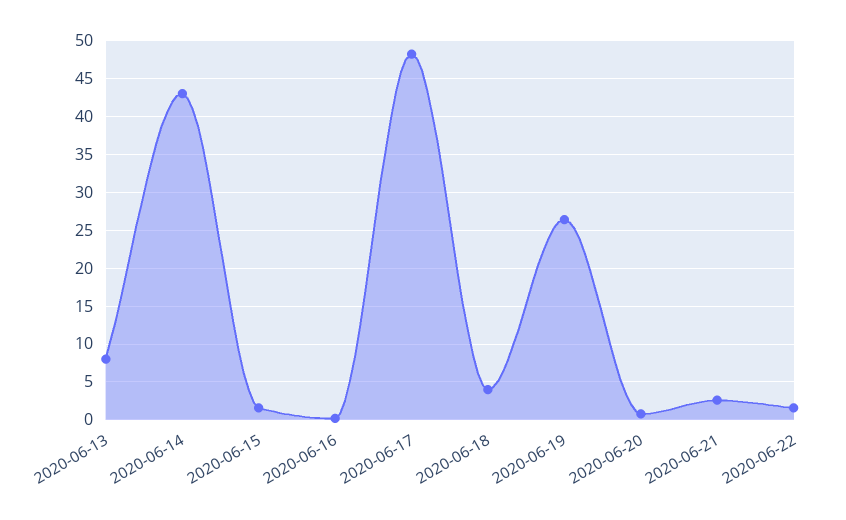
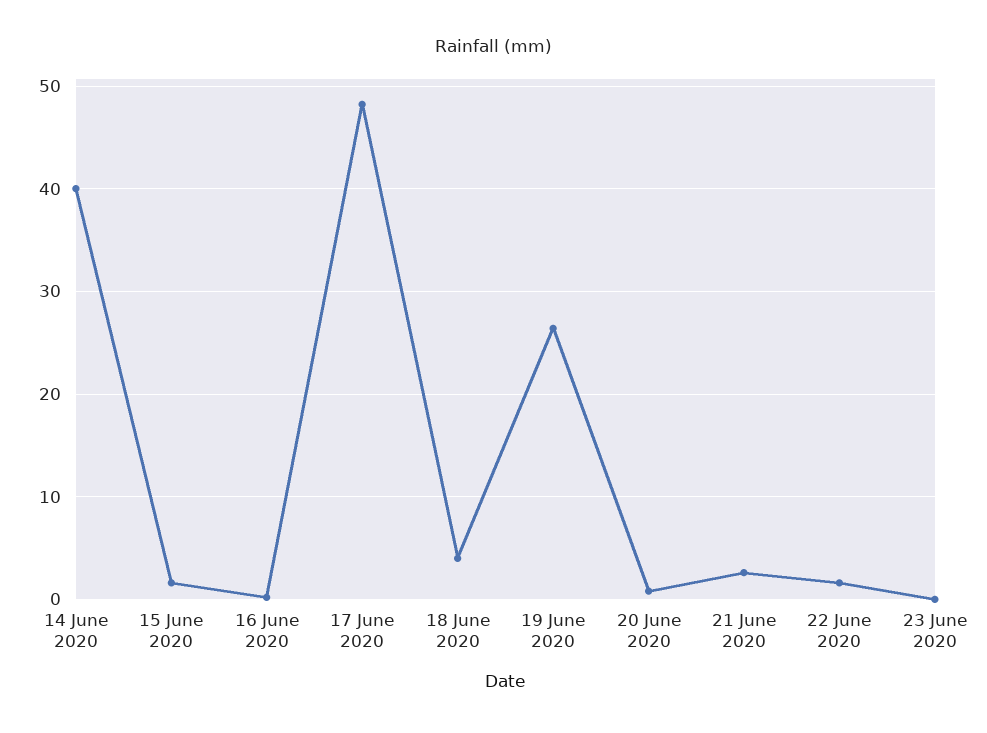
2020-06-13: 8 -> none
2020-06-14: 43 -> 40
23 June 2020: none -> 0

